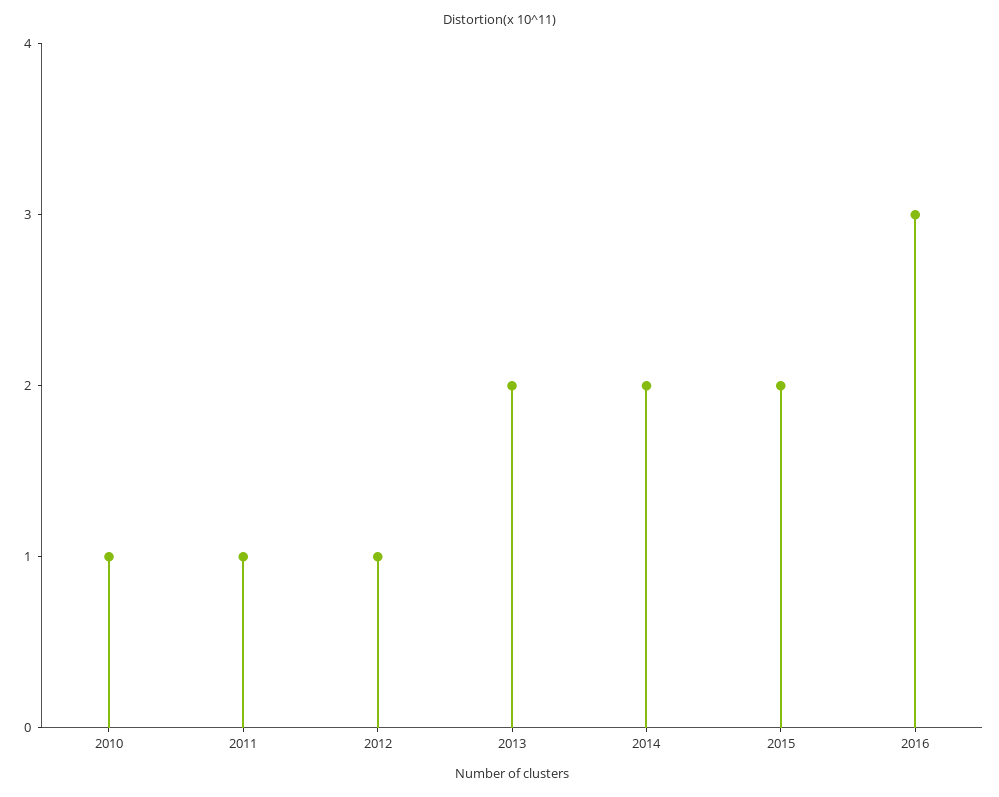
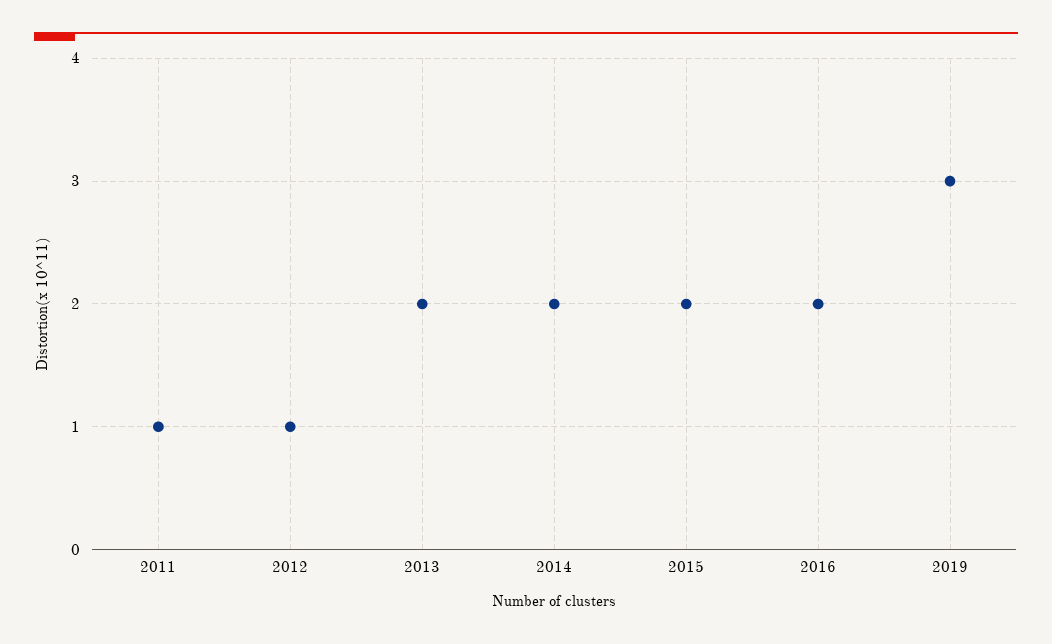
2010: 1 -> none
2016: 3 -> 2
2019: none -> 3

